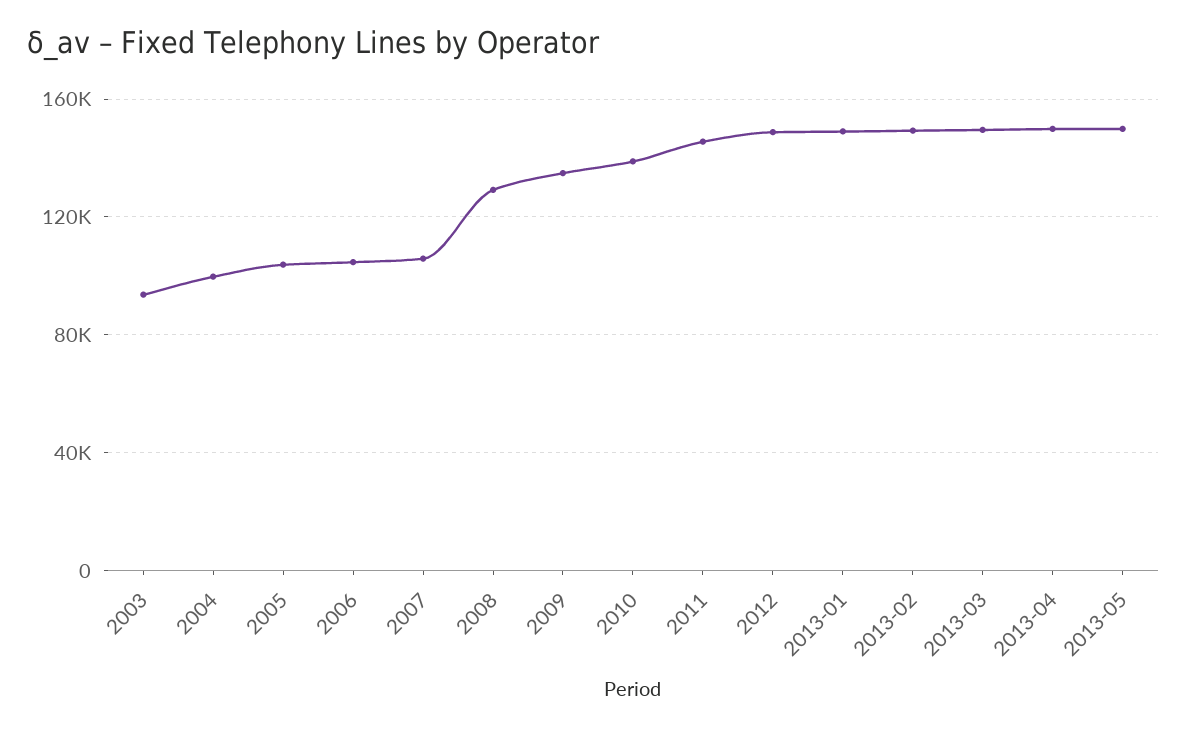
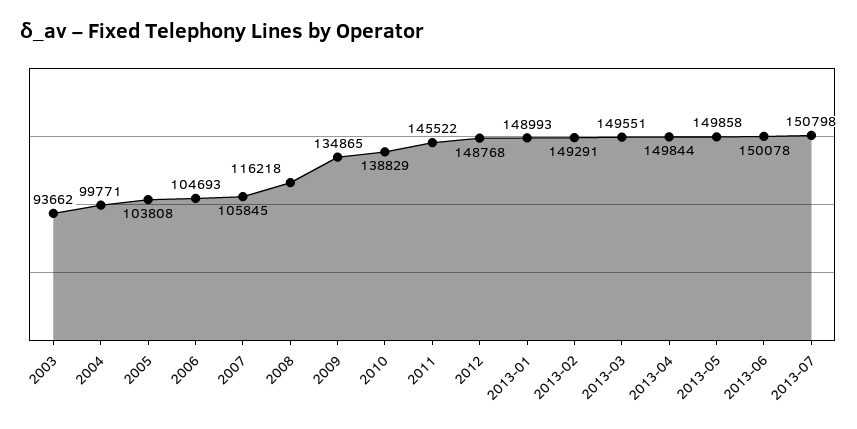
2008: 130000 -> 116218
2013-06: none -> 150078
2013-07: none -> 150798

